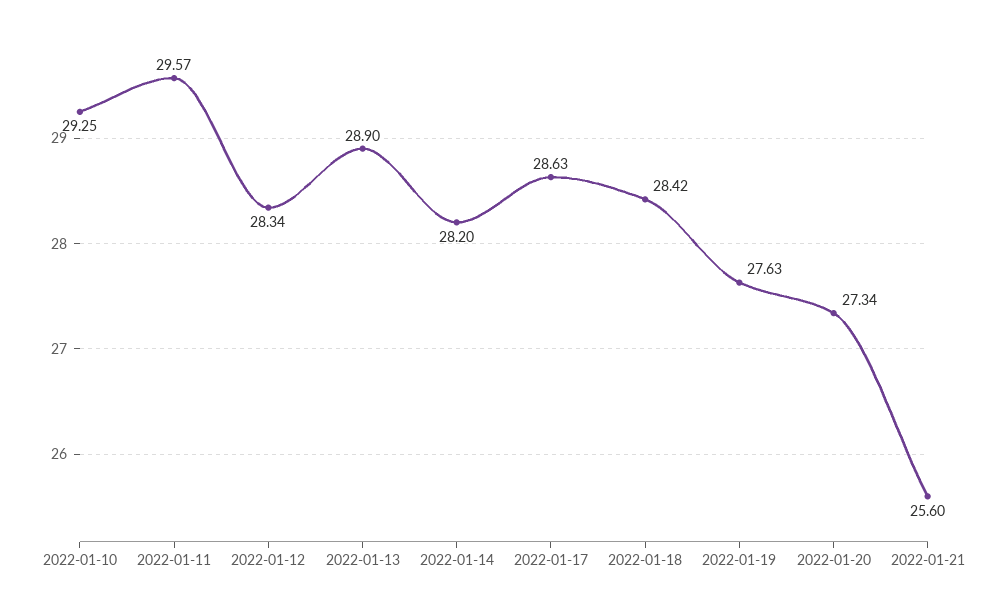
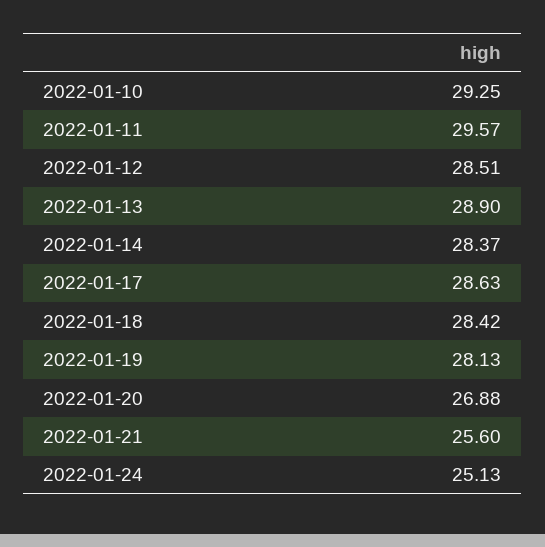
2022-01-12: 28.34 -> 28.51
2022-01-14: 28.2 -> 28.37
2022-01-19: 27.63 -> 28.13
2022-01-20: 27.34 -> 26.88
2022-01-24: none -> 25.13

